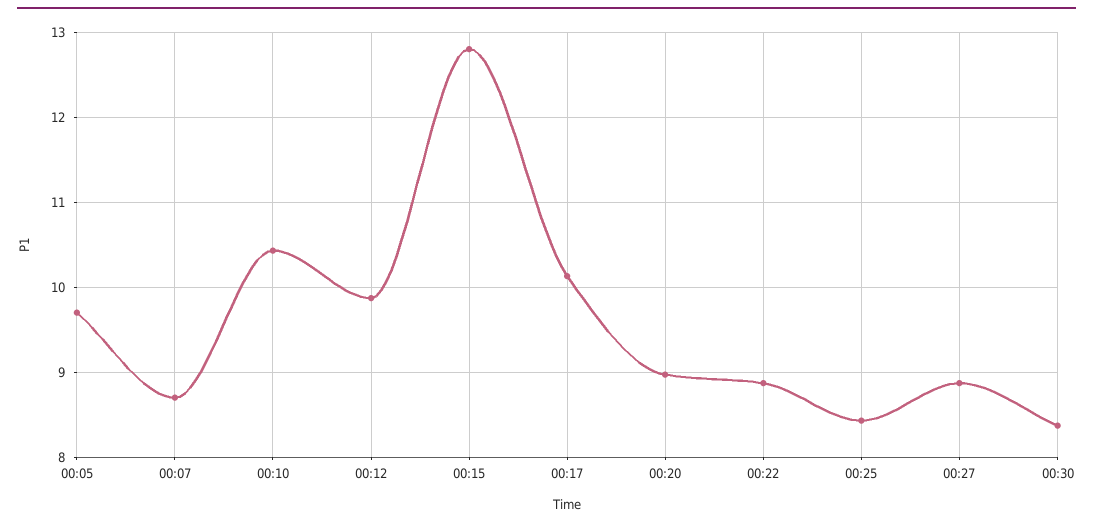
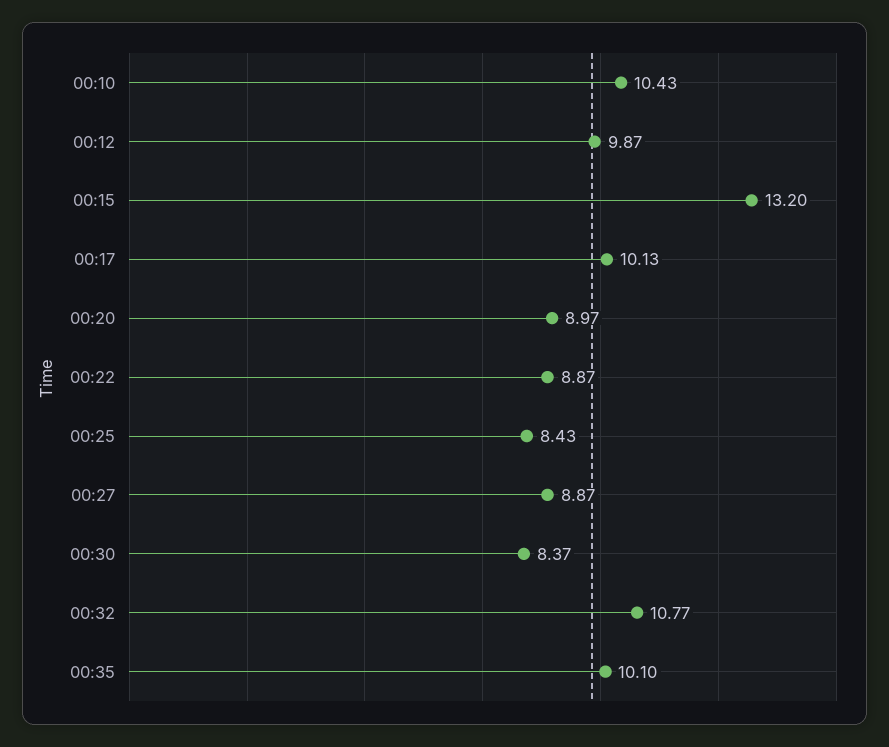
00:05: 9.7 -> none
00:07: 8.7 -> none
00:15: 12.8 -> 13.2
00:32: none -> 10.77
00:35: none -> 10.1

